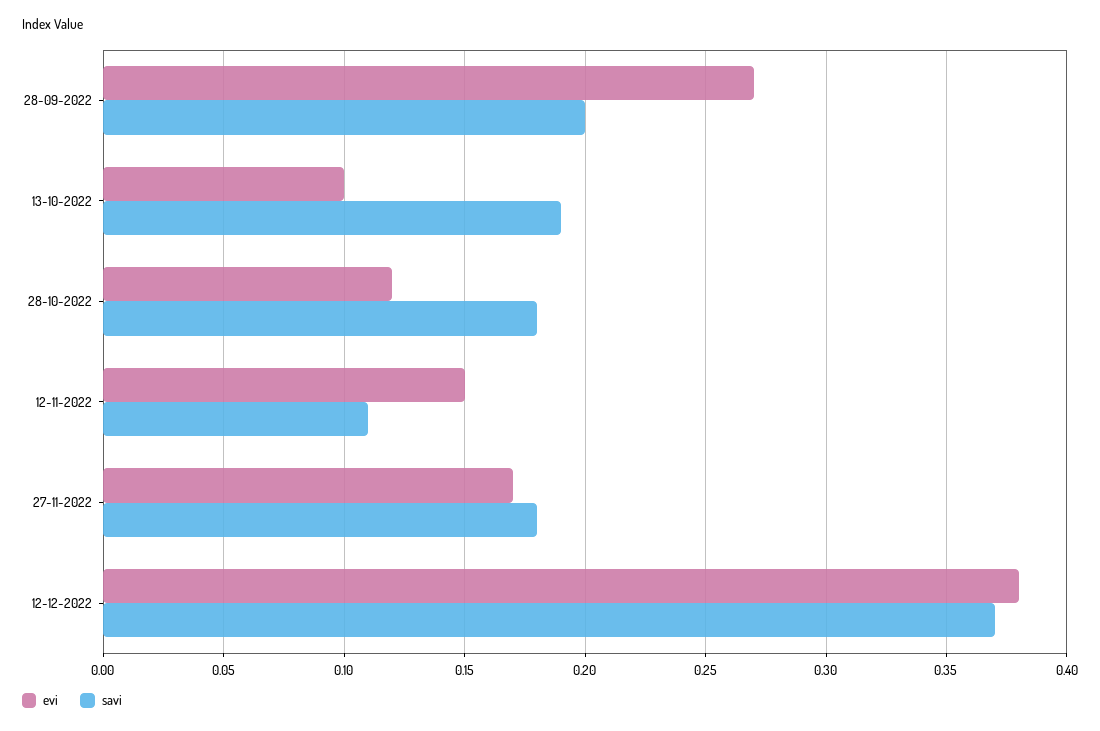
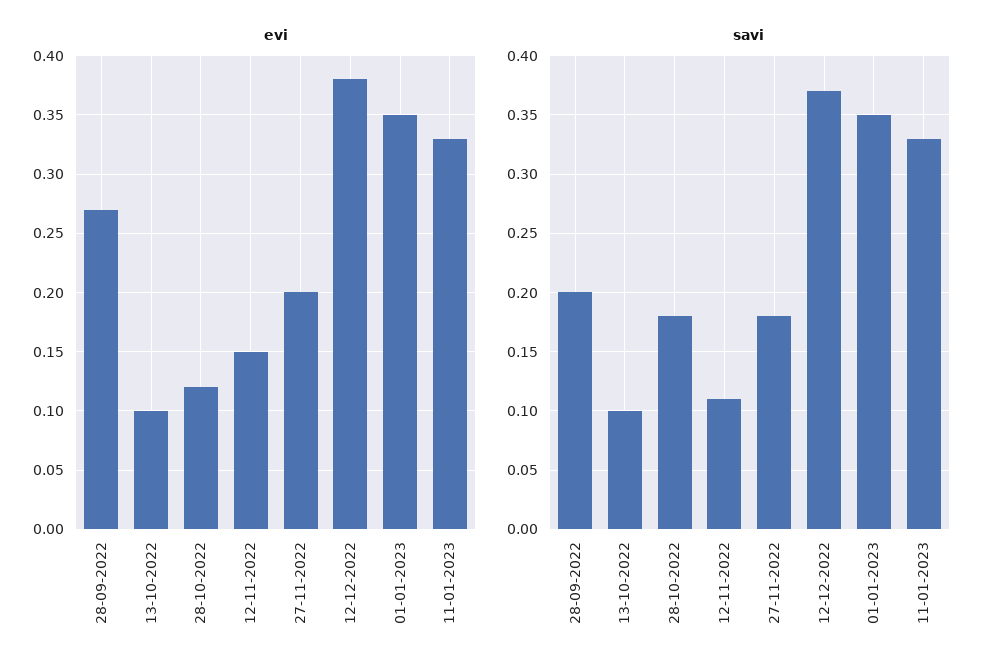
savi, 13-10-2022: 0.19 -> 0.1
evi, 27-11-2022: 0.17 -> 0.2
evi, 01-01-2023: none -> 0.35
evi, 11-01-2023: none -> 0.33
savi, 01-01-2023: none -> 0.35
savi, 11-01-2023: none -> 0.33

